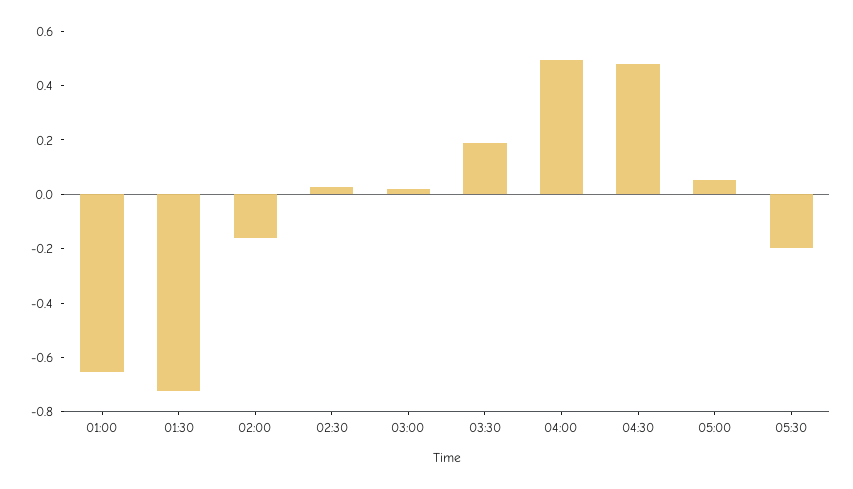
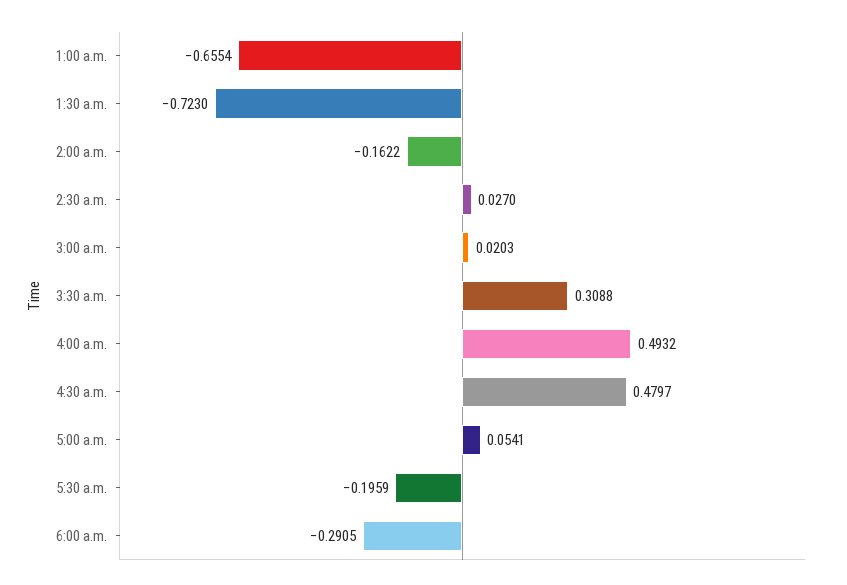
03:30: 0.2 -> 0.3088
6:00 a.m.: none -> -0.2905

